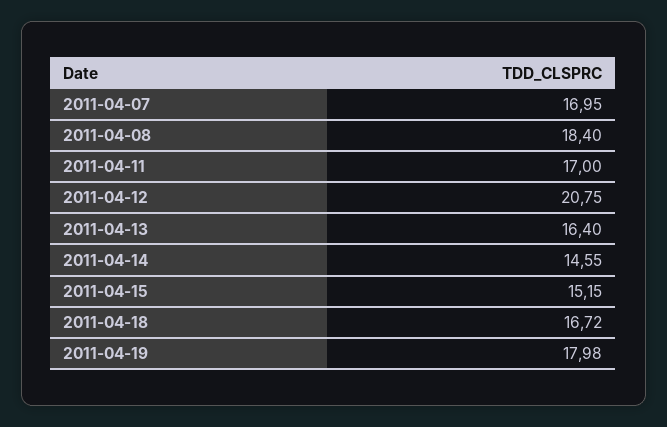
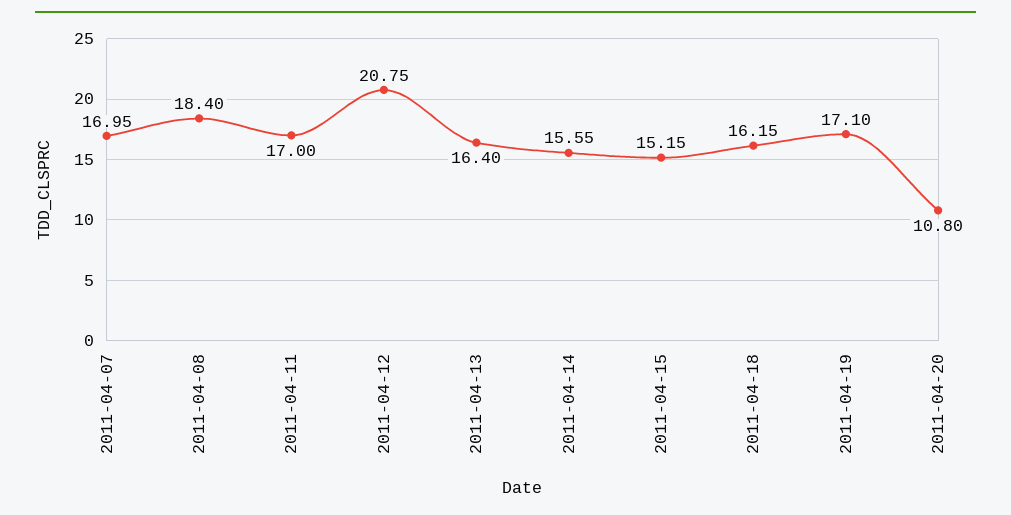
2011-04-14: 14.55 -> 15.55
2011-04-18: 16.72 -> 16.15
2011-04-19: 17.98 -> 17.1
2011-04-20: none -> 10.8

